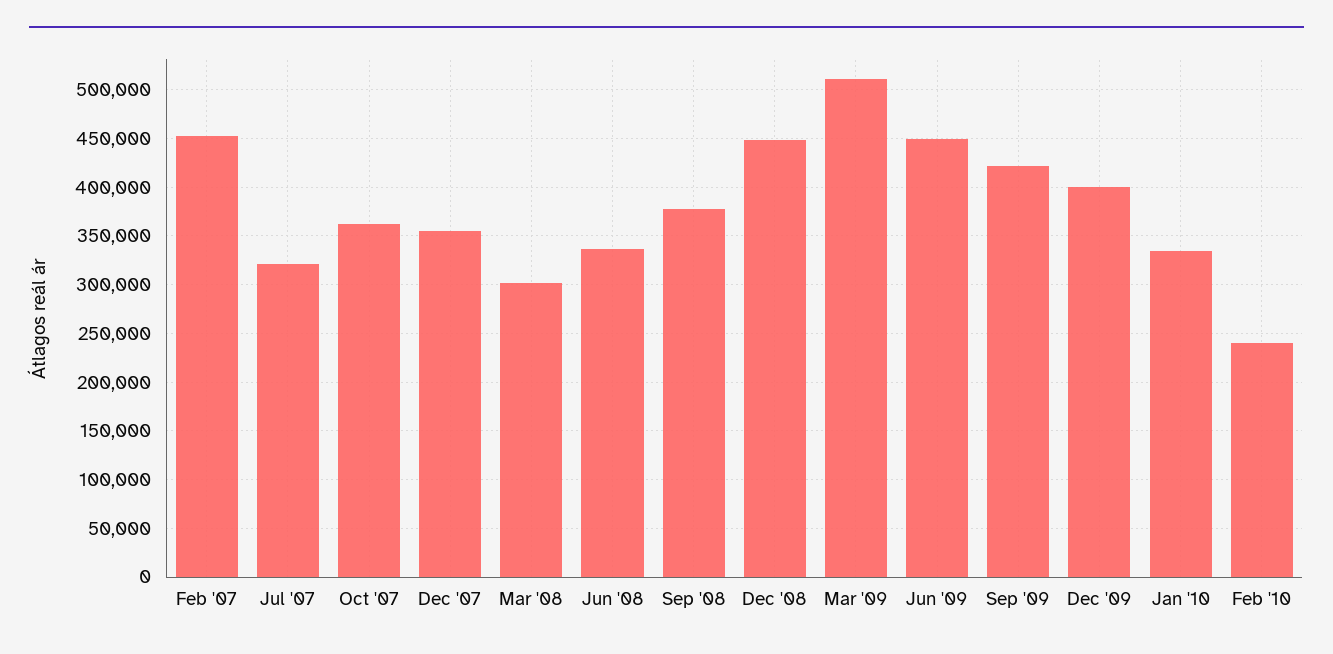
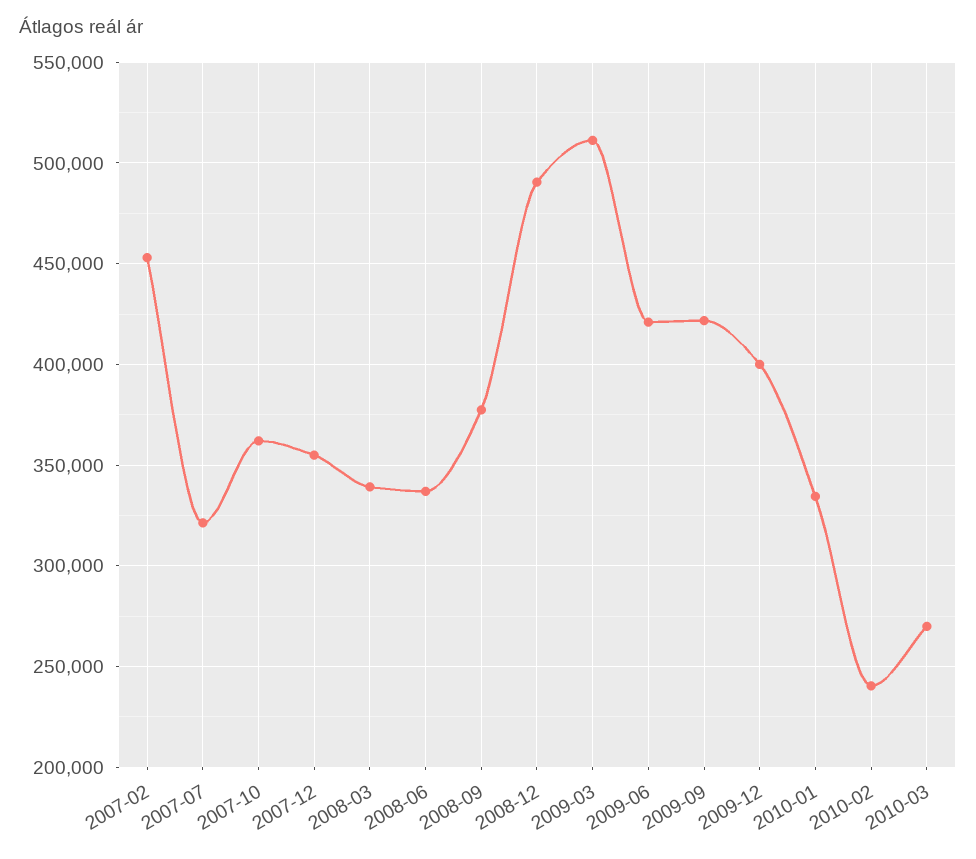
Mar '08: 300000 -> 340000
Dec '08: 450000 -> 490000
Jun '09: 450000 -> 420000
2010-03: none -> 270000

